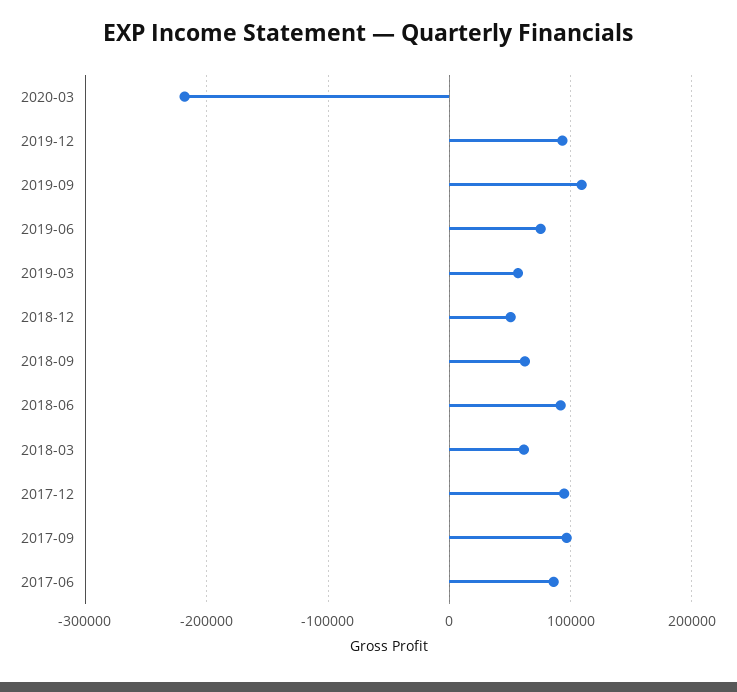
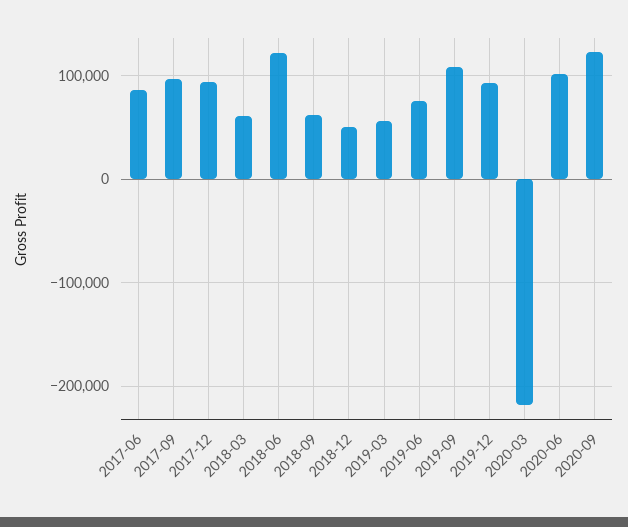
2018-06: 90000 -> 120000
2020-06: none -> 100000
2020-09: none -> 120000

